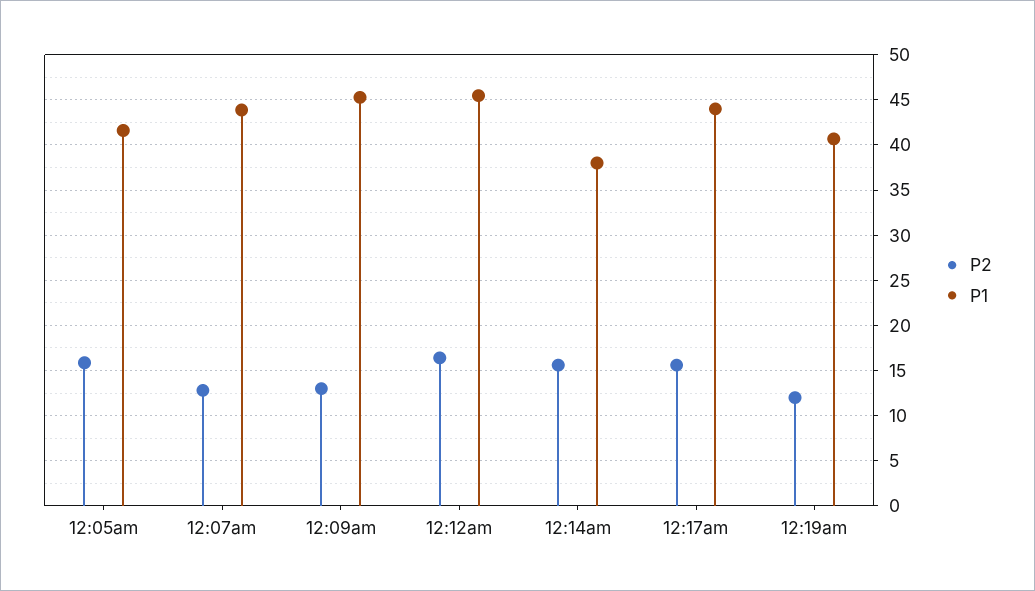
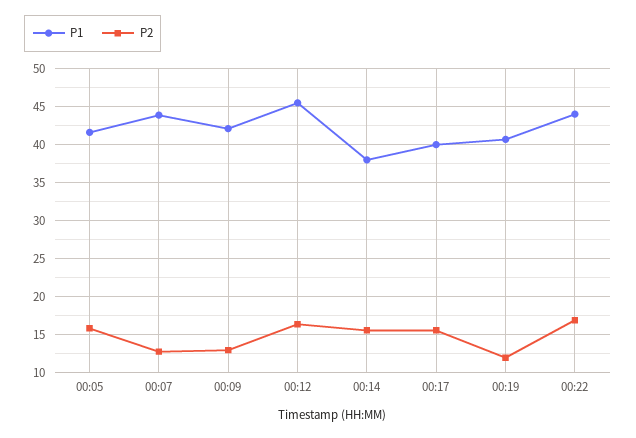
P1, 12:09am: 45 -> 42
P1, 12:17am: 44 -> 40
P1, 00:22: none -> 44
P2, 00:22: none -> 17

